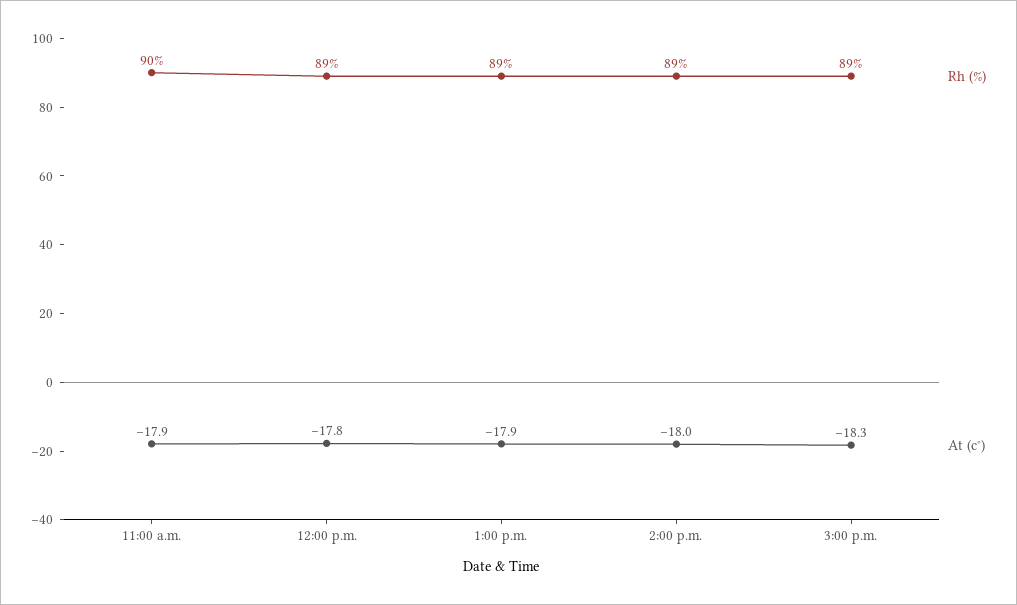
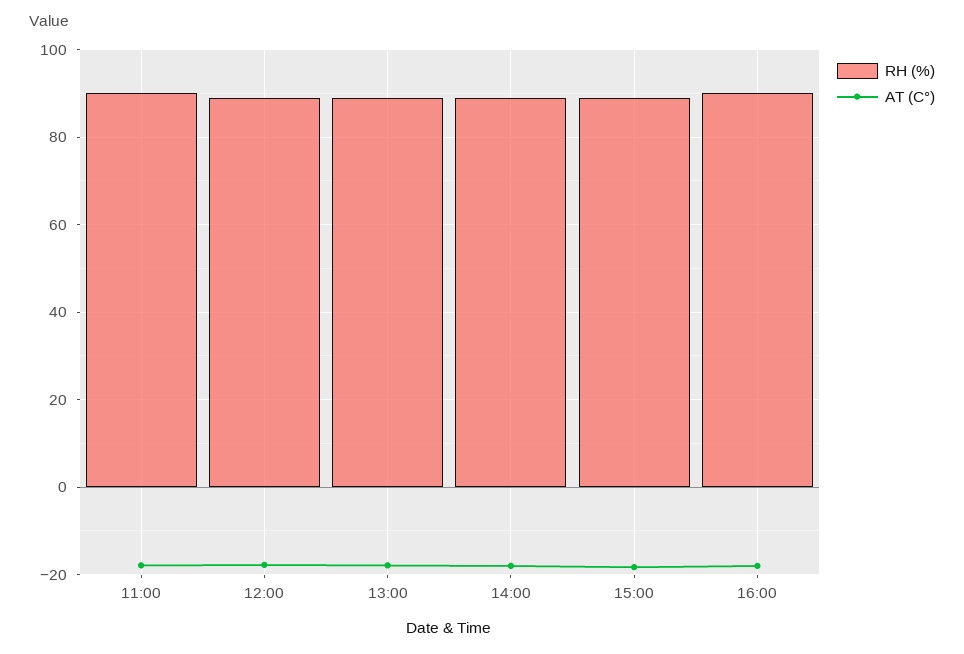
Rh (%), 16:00: none -> 90
At (c°), 16:00: none -> -18

